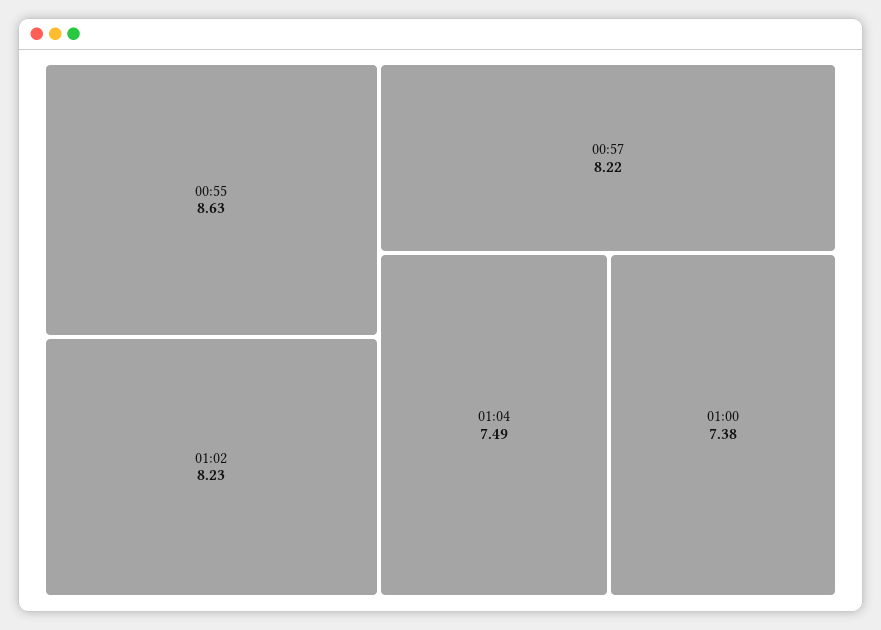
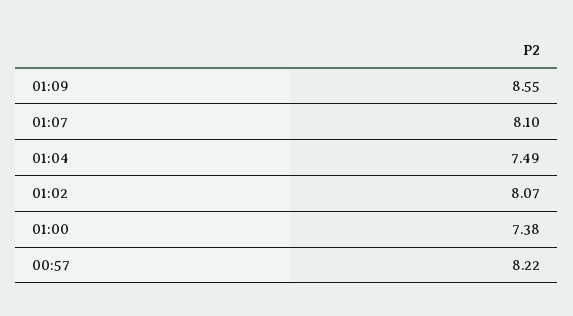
00:55: 8.63 -> none
01:02: 8.23 -> 8.07
01:09: none -> 8.55
01:07: none -> 8.1

